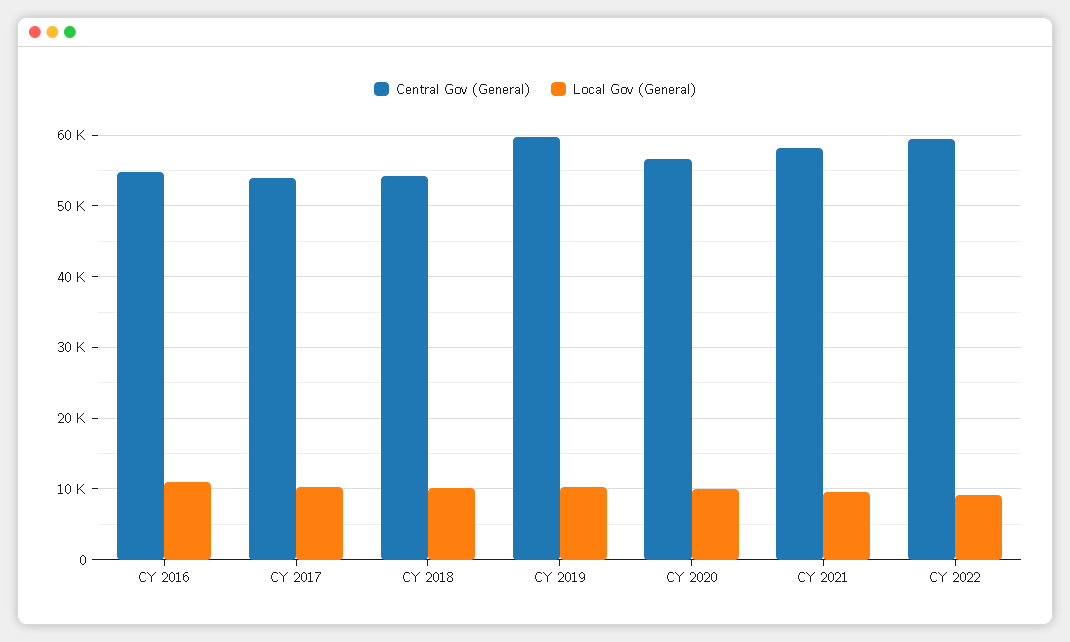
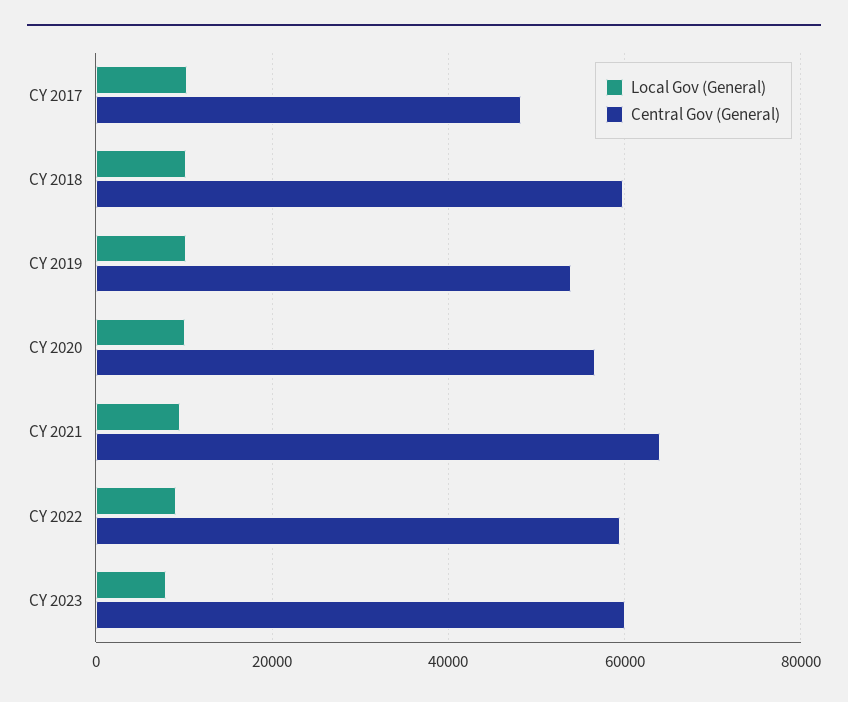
Central Gov (General), CY 2016: 55000 -> none
Local Gov (General), CY 2016: 11000 -> none
Central Gov (General), CY 2017: 54000 -> 48000
Central Gov (General), CY 2018: 54000 -> 60000
Central Gov (General), CY 2019: 60000 -> 54000
Central Gov (General), CY 2021: 58000 -> 64000
Local Gov (General), CY 2023: none -> 8000
Central Gov (General), CY 2023: none -> 60000

